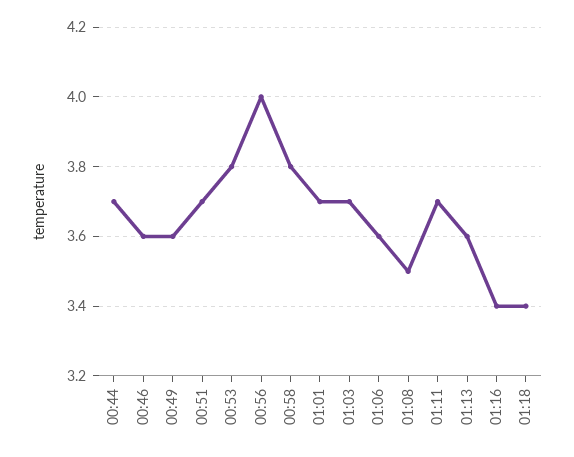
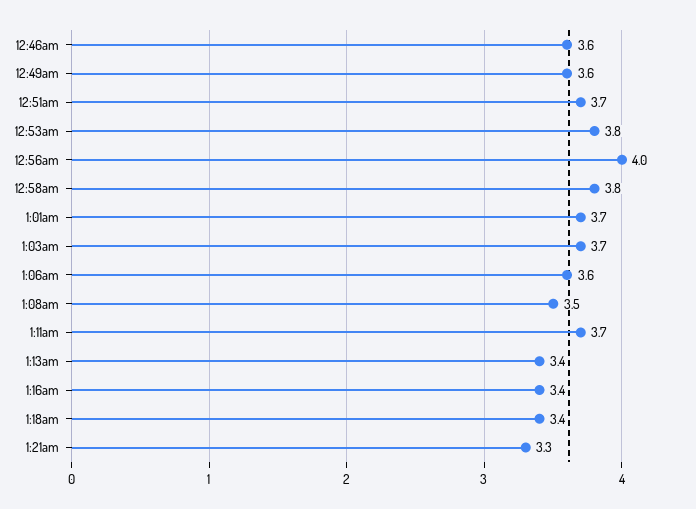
00:44: 3.7 -> none
01:13: 3.6 -> 3.4
1:21am: none -> 3.3

